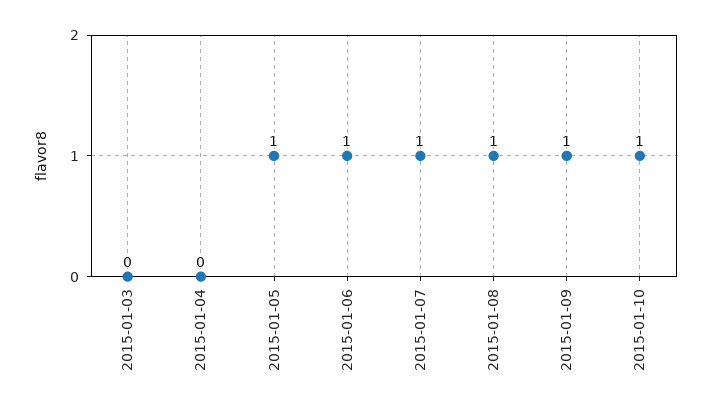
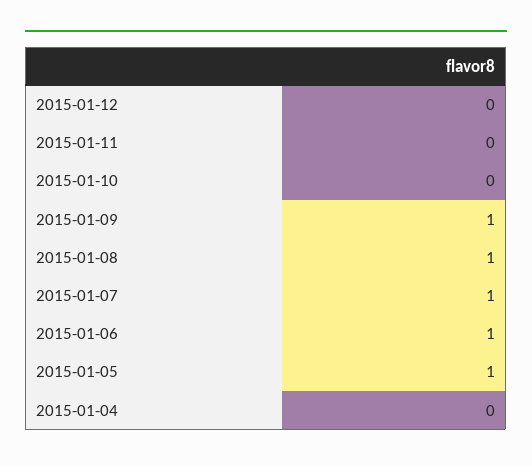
2015-01-03: 0 -> none
2015-01-10: 1 -> 0
2015-01-12: none -> 0
2015-01-11: none -> 0

